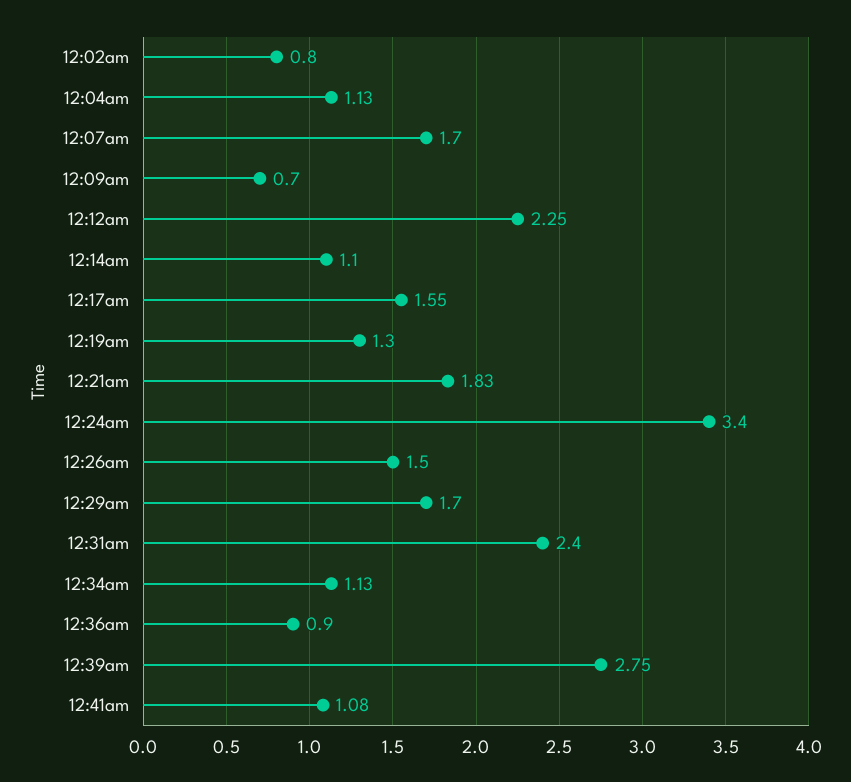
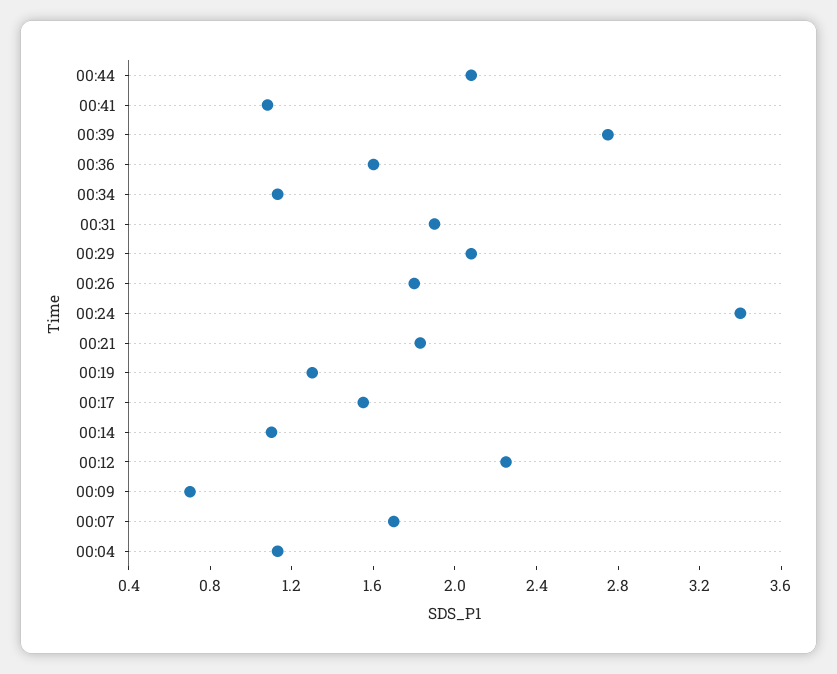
12:02am: 0.8 -> none
12:26am: 1.5 -> 1.8
12:29am: 1.7 -> 2.1
12:31am: 2.4 -> 1.9
12:36am: 0.9 -> 1.6
00:44: none -> 2.1

